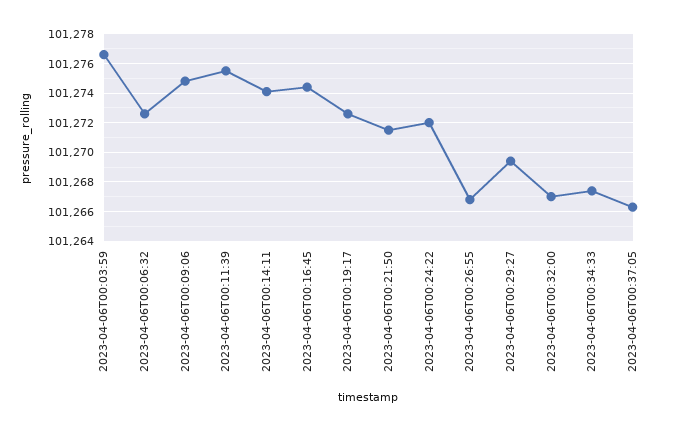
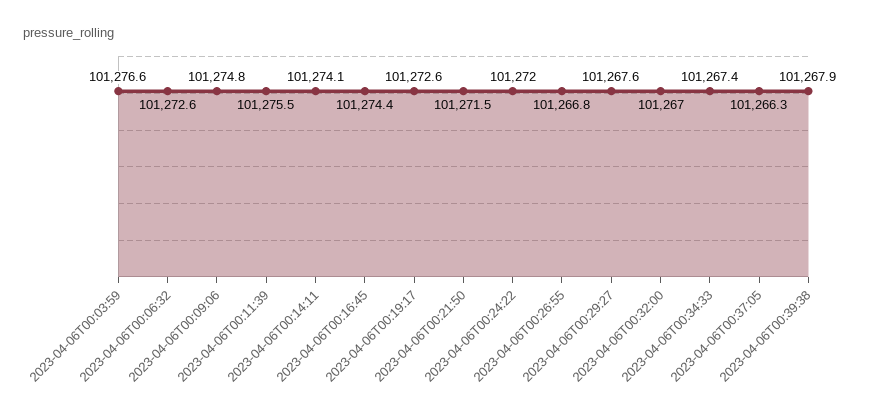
2023-04-06T00:29:27: 101269.5 -> 101267.6
2023-04-06T00:39:38: none -> 101267.9

